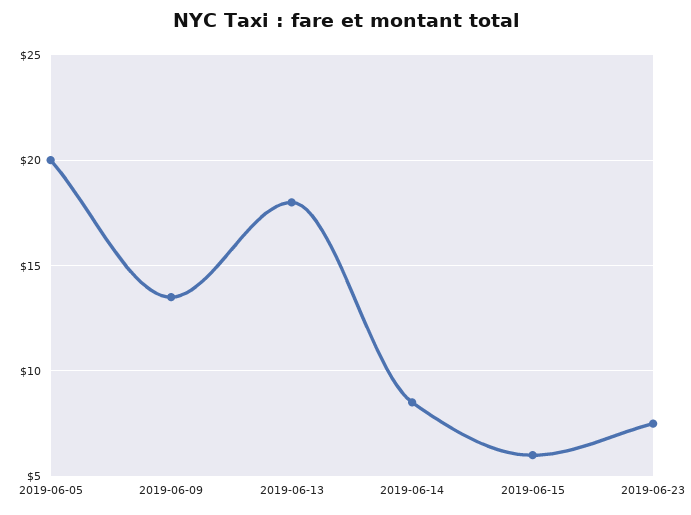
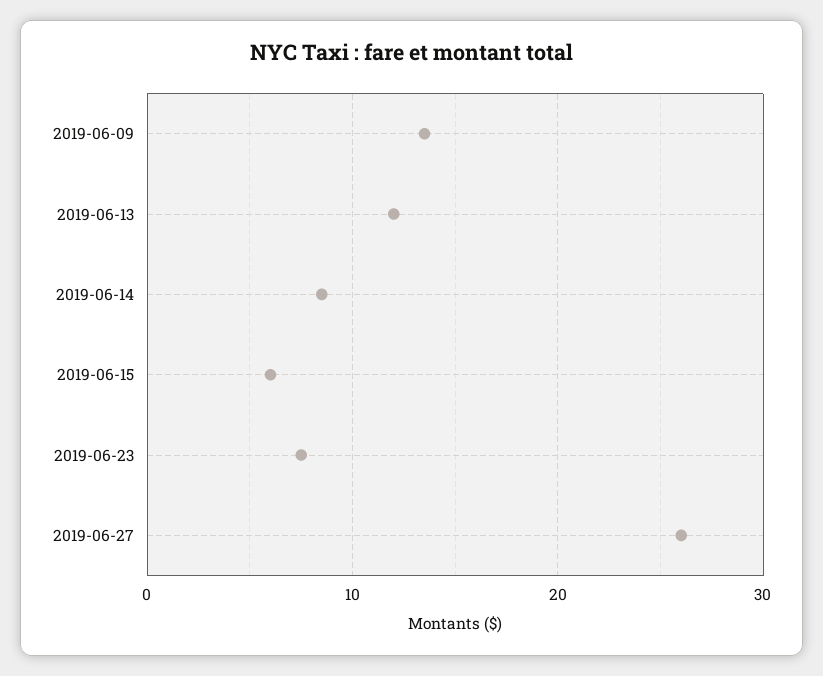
2019-06-05: 20 -> none
2019-06-13: 18 -> 12
2019-06-27: none -> 26

